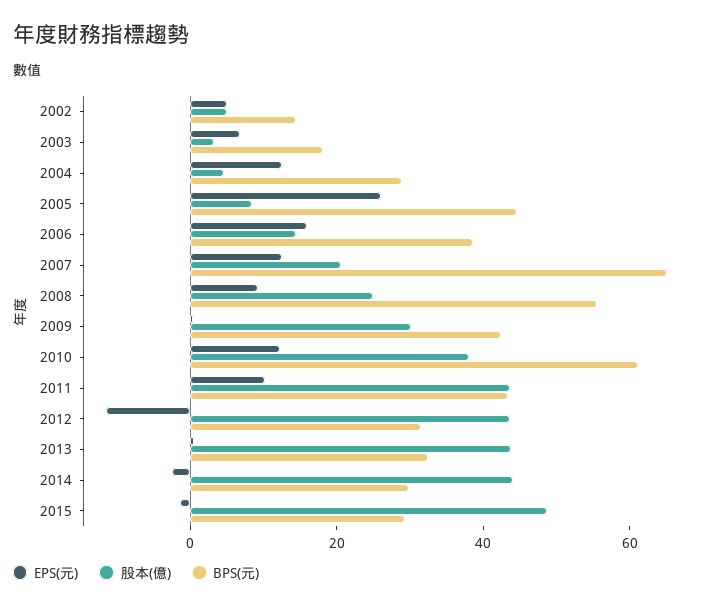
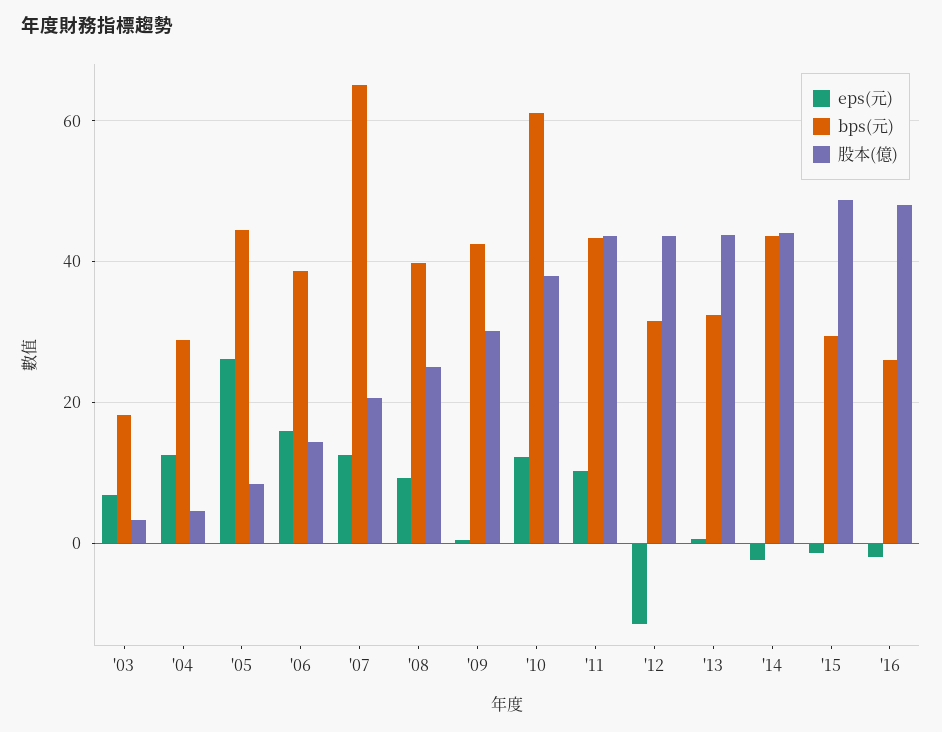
EPS(元), 2002: 5 -> none
股本(億), 2002: 5 -> none
BPS(元), 2002: 15 -> none
BPS(元), 2008: 55 -> 40
BPS(元), 2014: 30 -> 44
EPS(元), '16: none -> -2
BPS(元), '16: none -> 26
股本(億), '16: none -> 48

